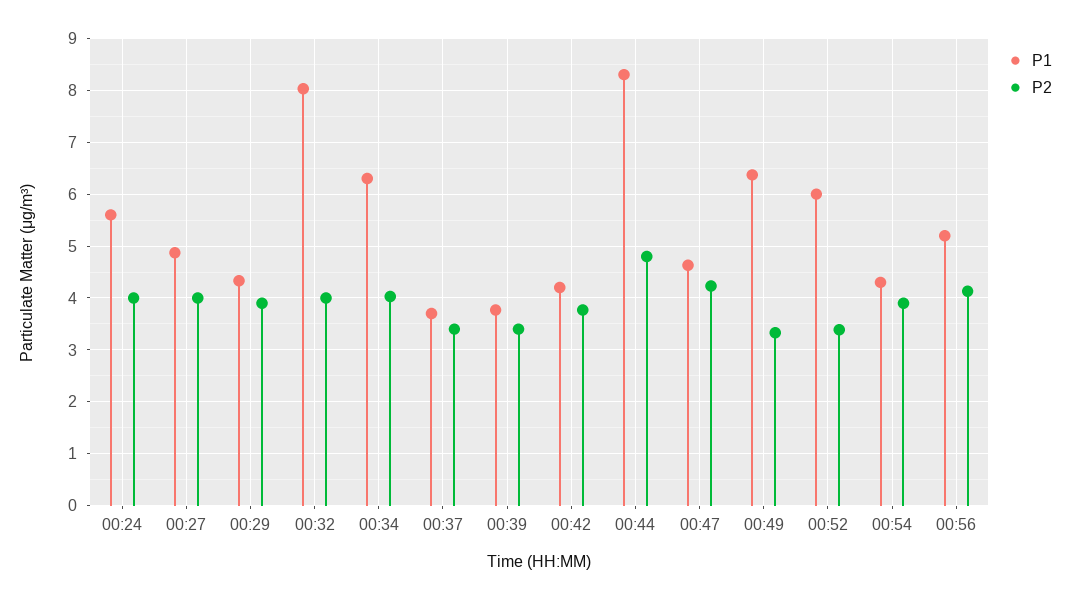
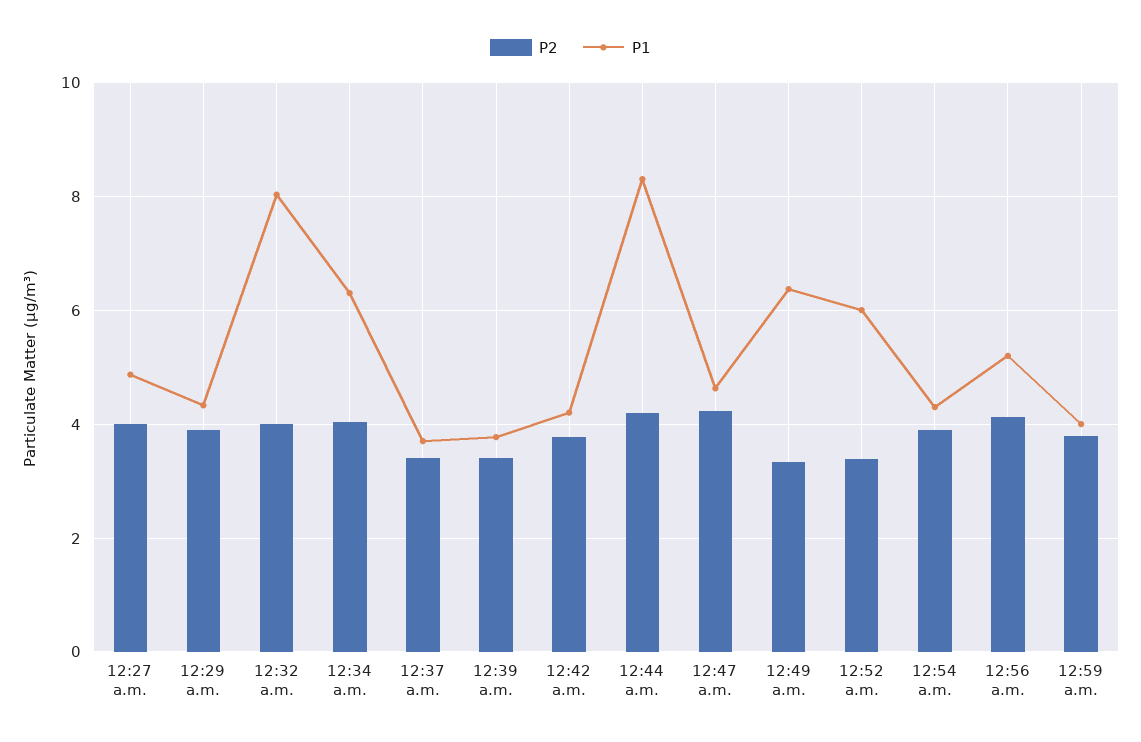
P1, 00:24: 5.6 -> none
P2, 00:24: 4 -> none
P2, 00:44: 4.8 -> 4.2
P2, 12:59 a.m.: none -> 3.8
P1, 12:59 a.m.: none -> 4

